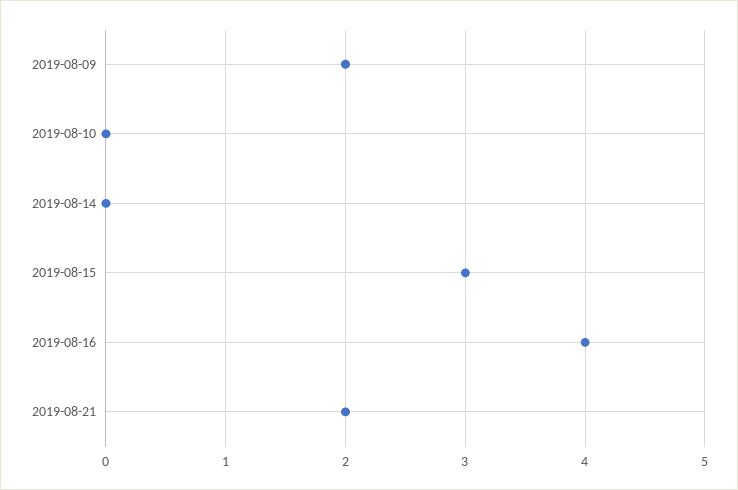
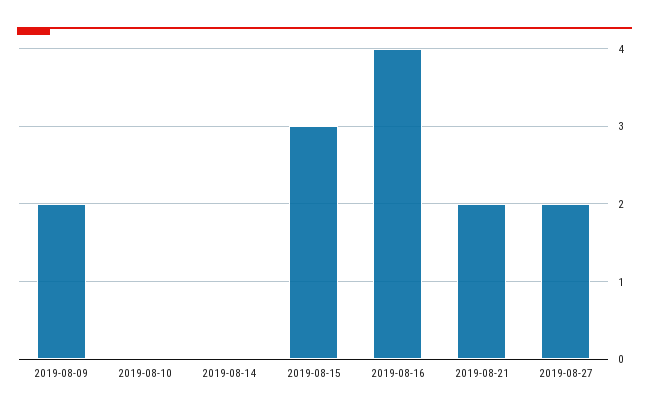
2019-08-27: none -> 2

